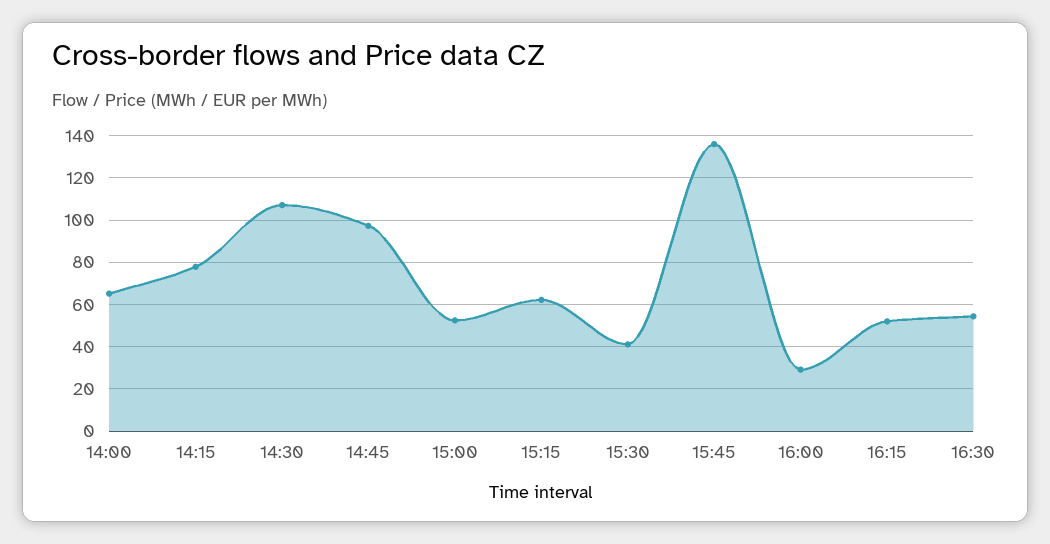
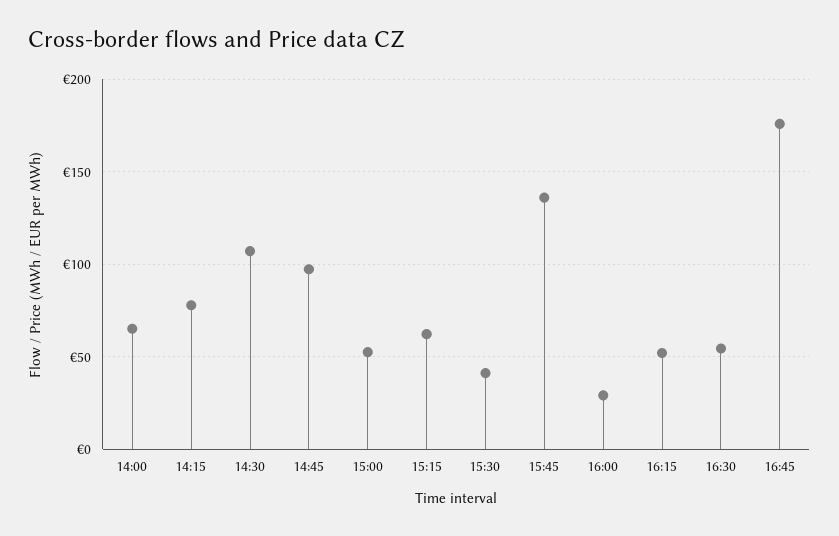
16:45: none -> 175

